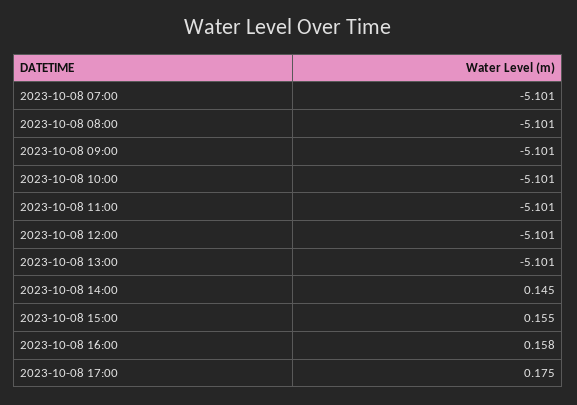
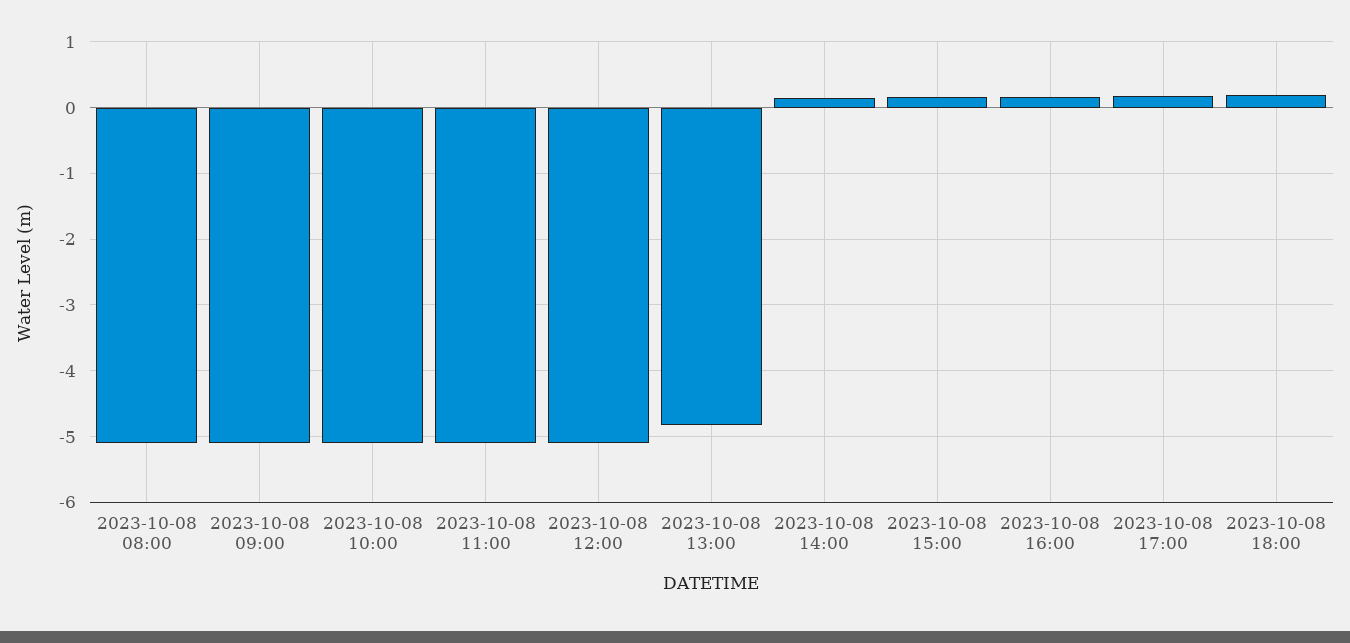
2023-10-08 07:00: -5.101 -> none
2023-10-08 13:00: -5.101 -> -4.8
2023-10-08 18:00: none -> 0.2

